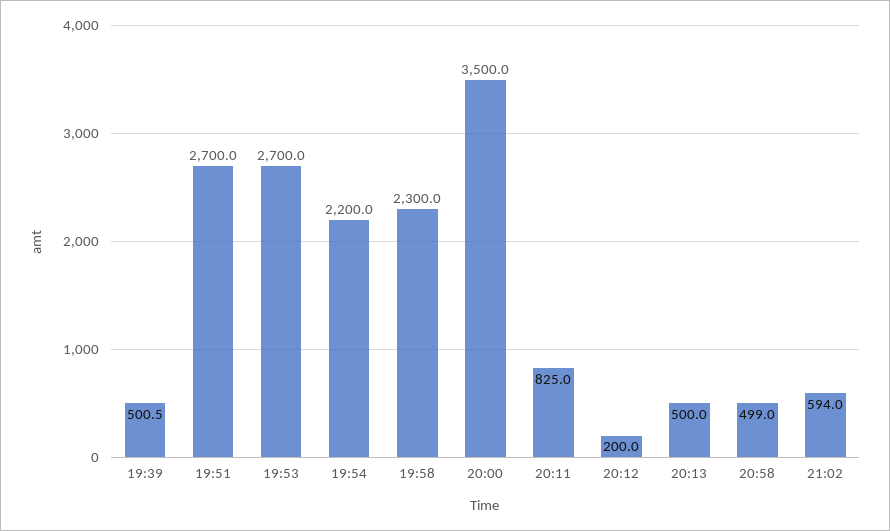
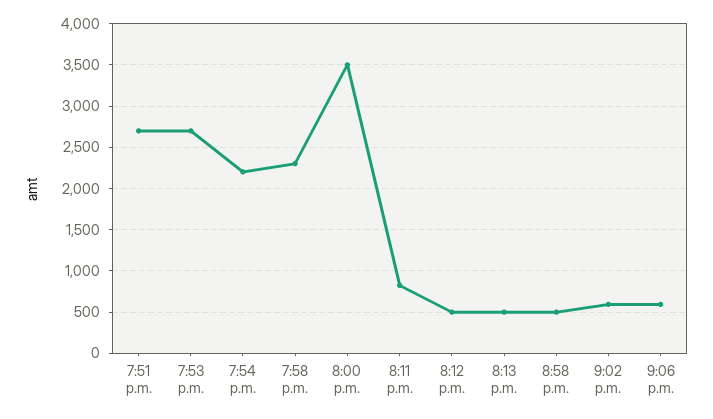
19:39: 500.5 -> none
20:12: 200 -> 500
9:06 p.m.: none -> 600

